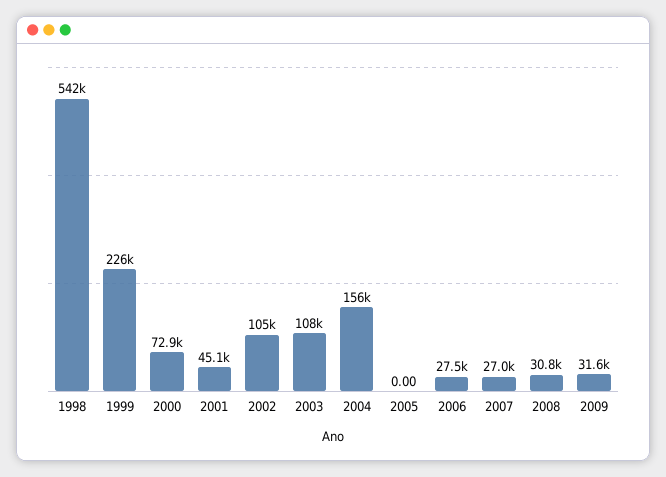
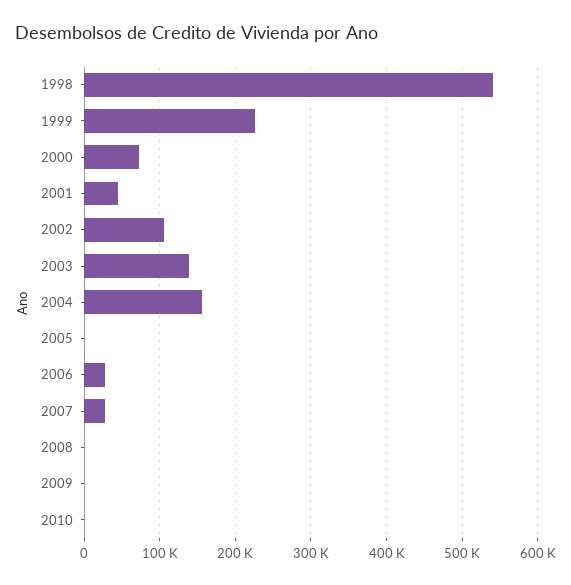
2003: 108000 -> 140000
2008: 30800 -> 0
2009: 31600 -> 0
2010: none -> 0

